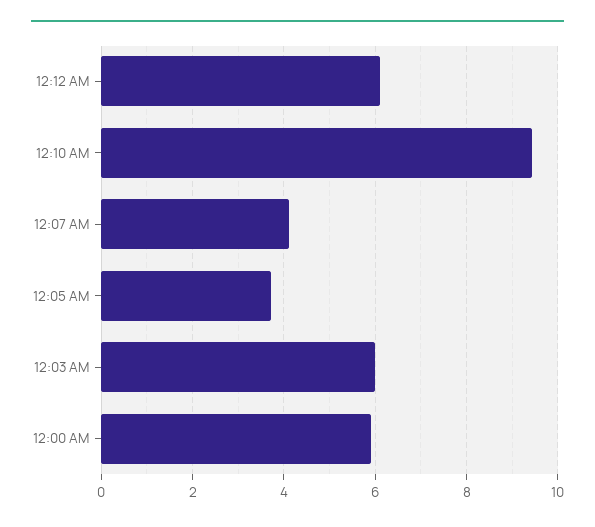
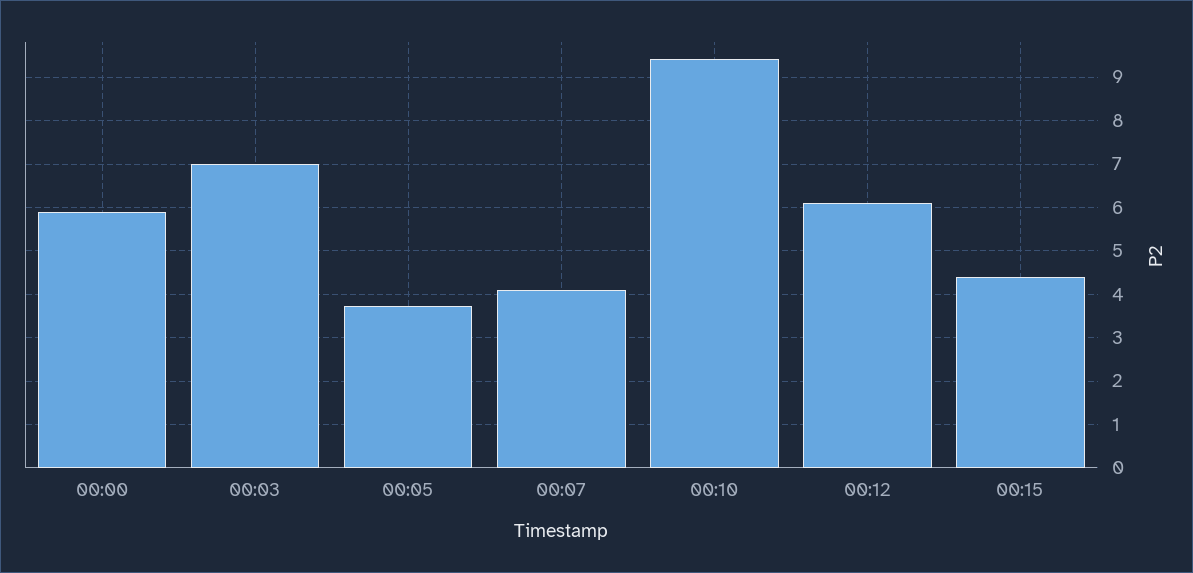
12:03 AM: 6 -> 7
00:15: none -> 4.4

